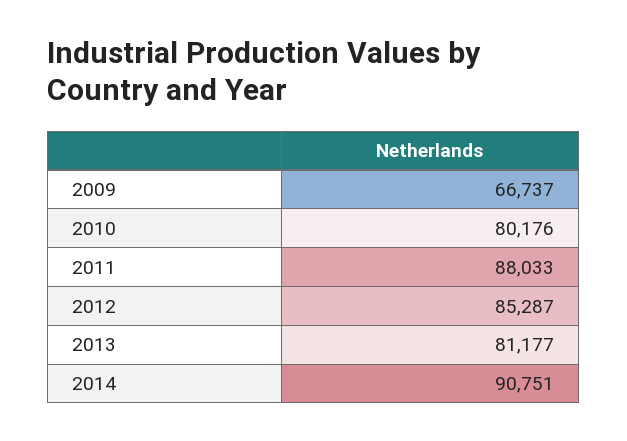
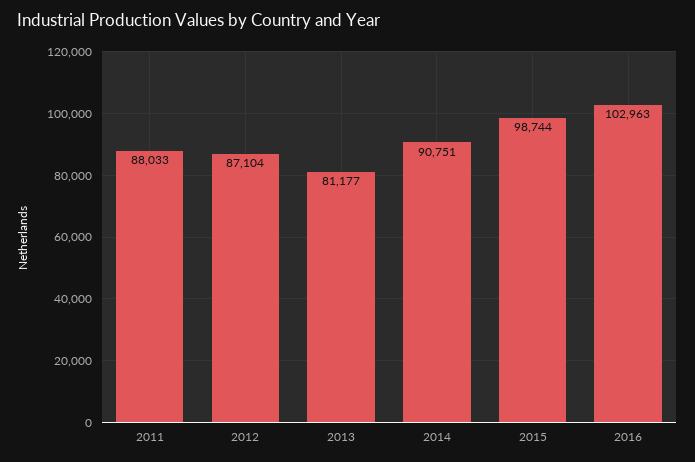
2009: 66737 -> none
2010: 80176 -> none
2012: 85287 -> 87104
2015: none -> 98744
2016: none -> 102963

